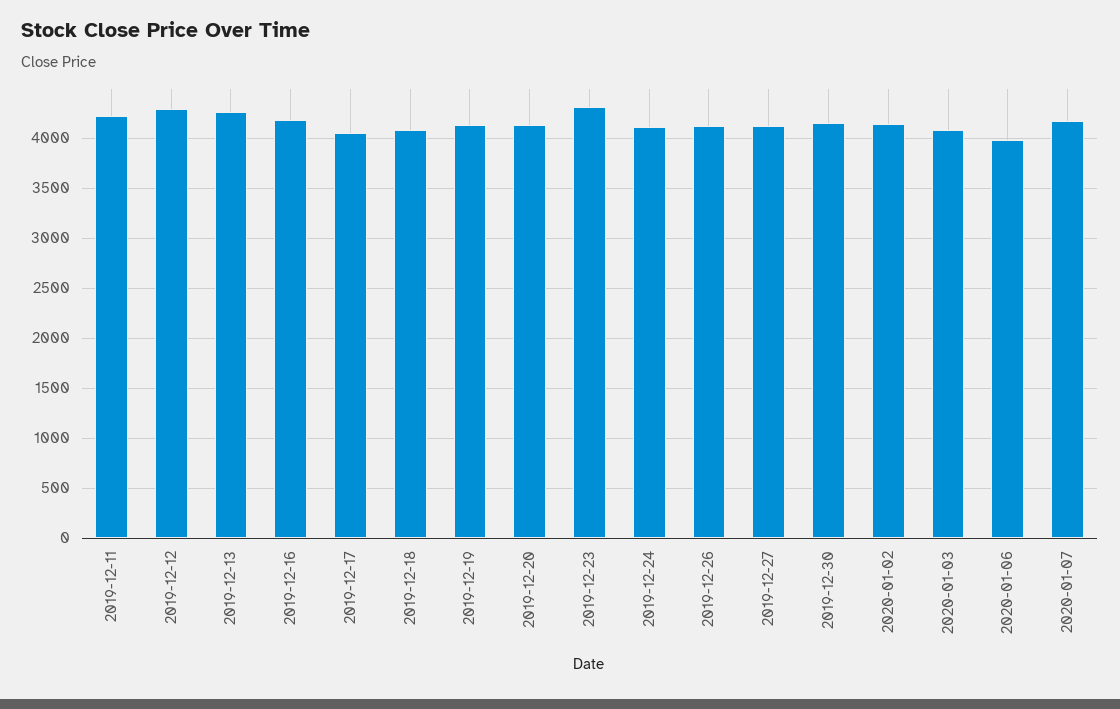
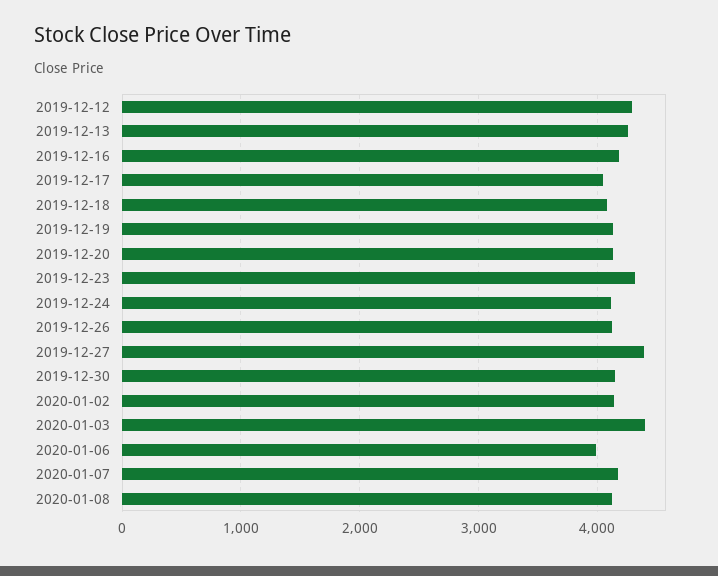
2019-12-11: 4200 -> none
2019-12-27: 4100 -> 4400
2020-01-03: 4100 -> 4400
2020-01-08: none -> 4100

